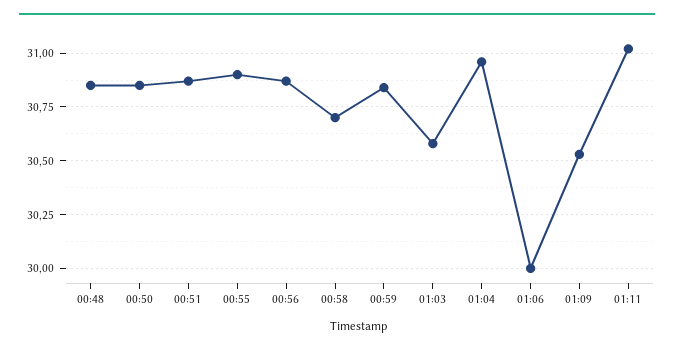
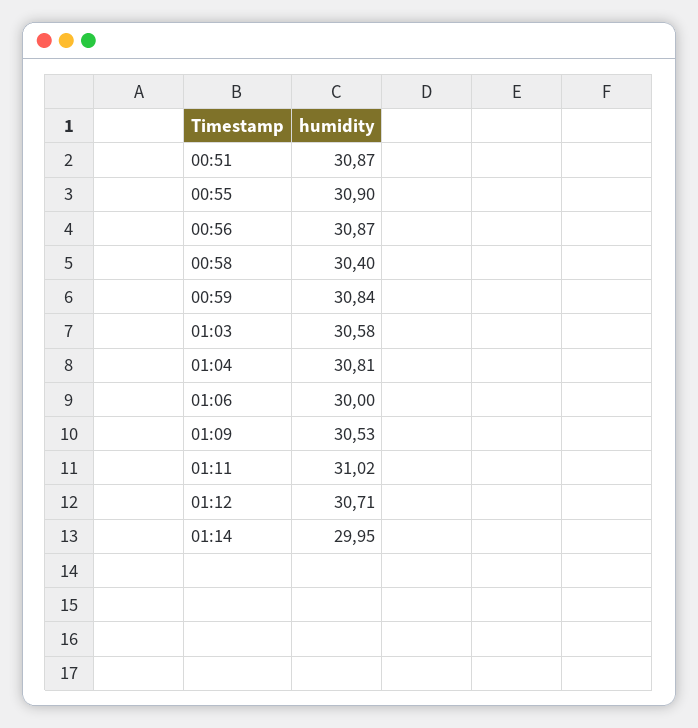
00:48: 30.85 -> none
00:50: 30.85 -> none
00:58: 30.7 -> 30.4
01:04: 30.95 -> 30.81
01:12: none -> 30.71
01:14: none -> 29.95

